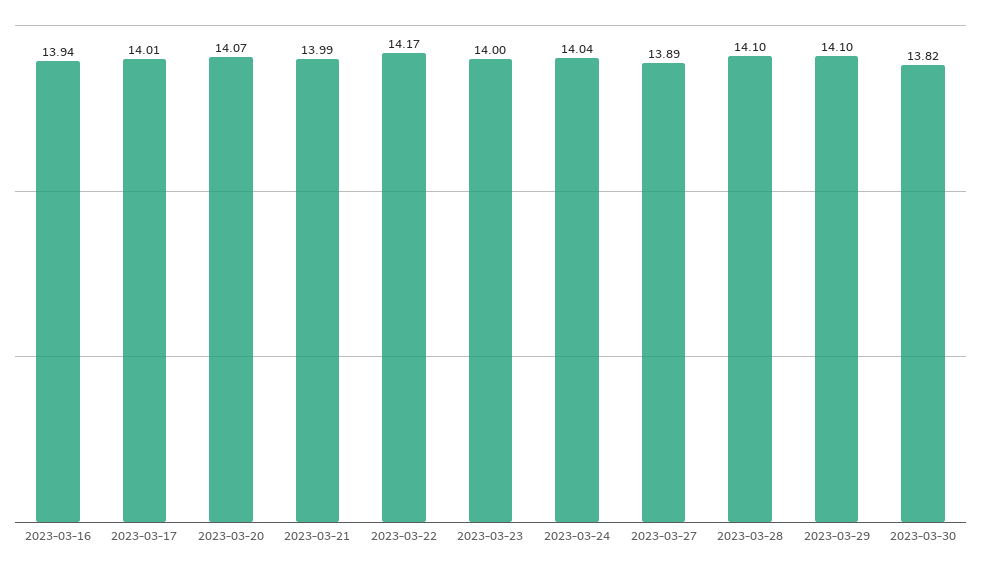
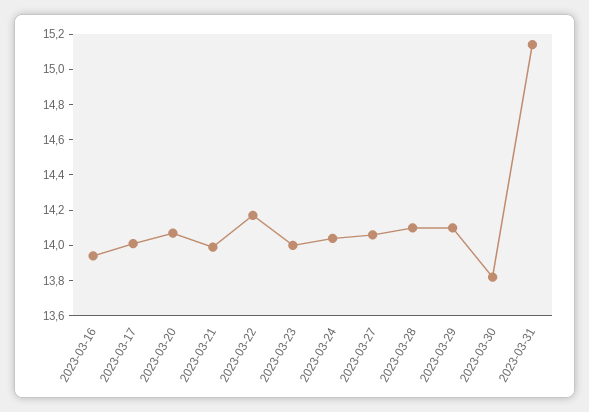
2023-03-27: 13.89 -> 14.05
2023-03-31: none -> 15.15

